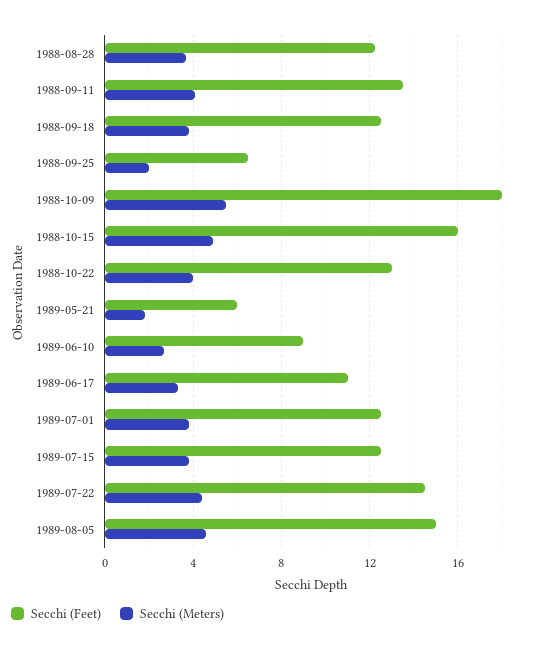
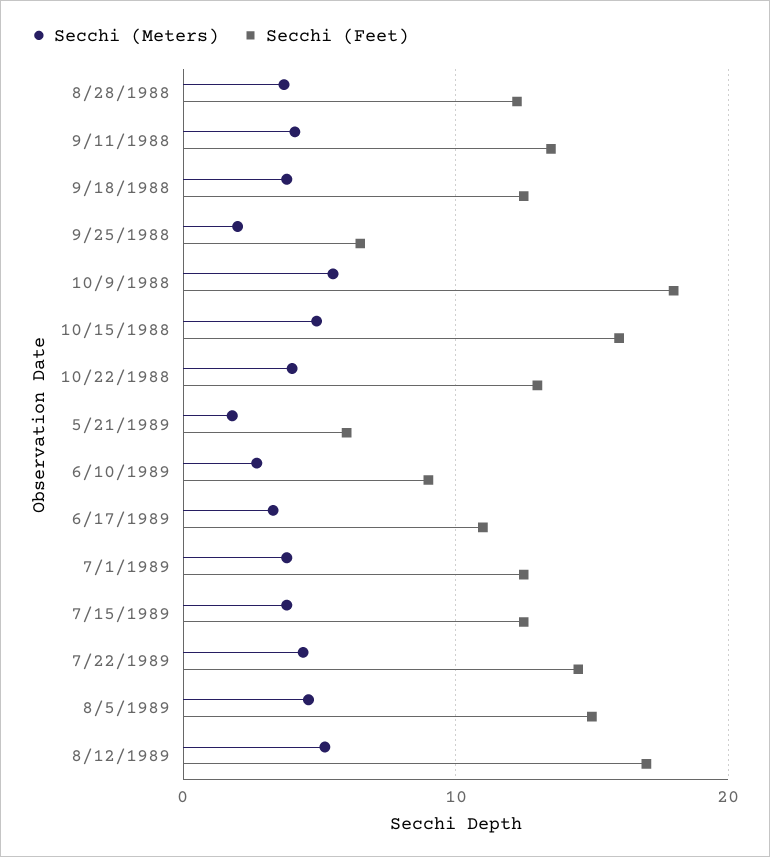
Secchi (Meters), 8/12/1989: none -> 5
Secchi (Feet), 8/12/1989: none -> 17

